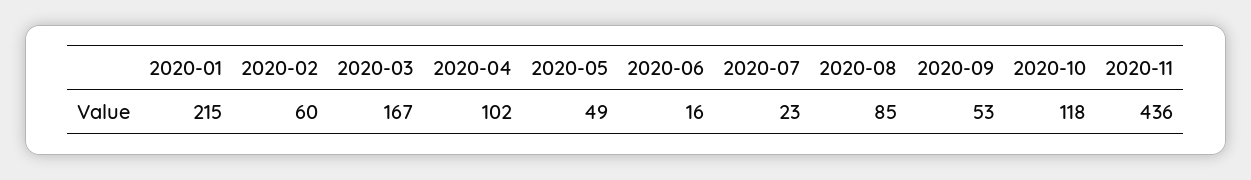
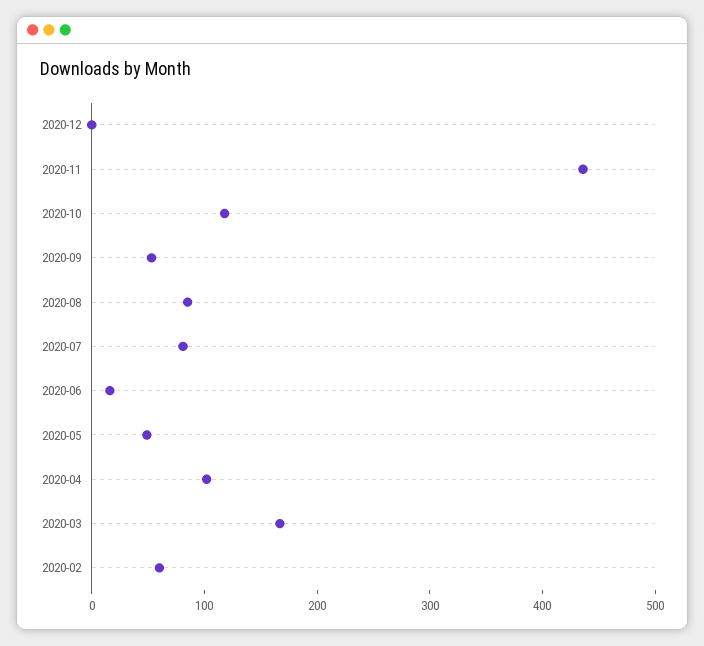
2020-01: 215 -> none
2020-07: 23 -> 80
2020-12: none -> 0

